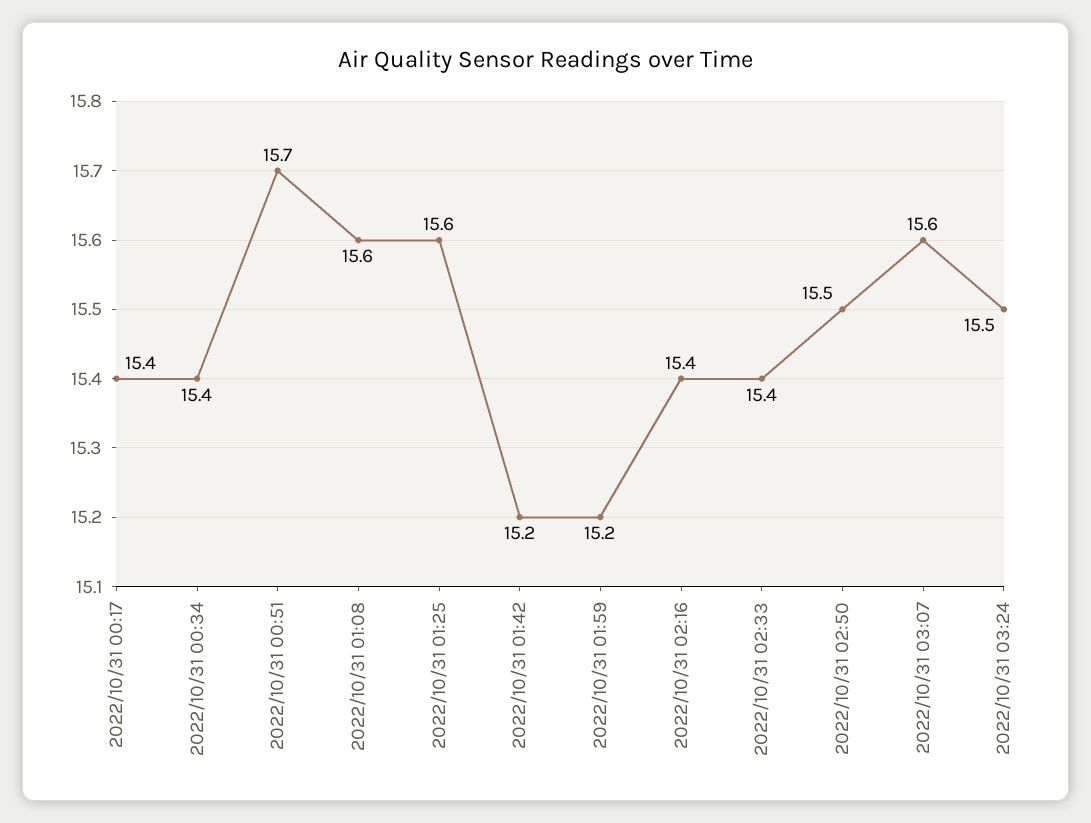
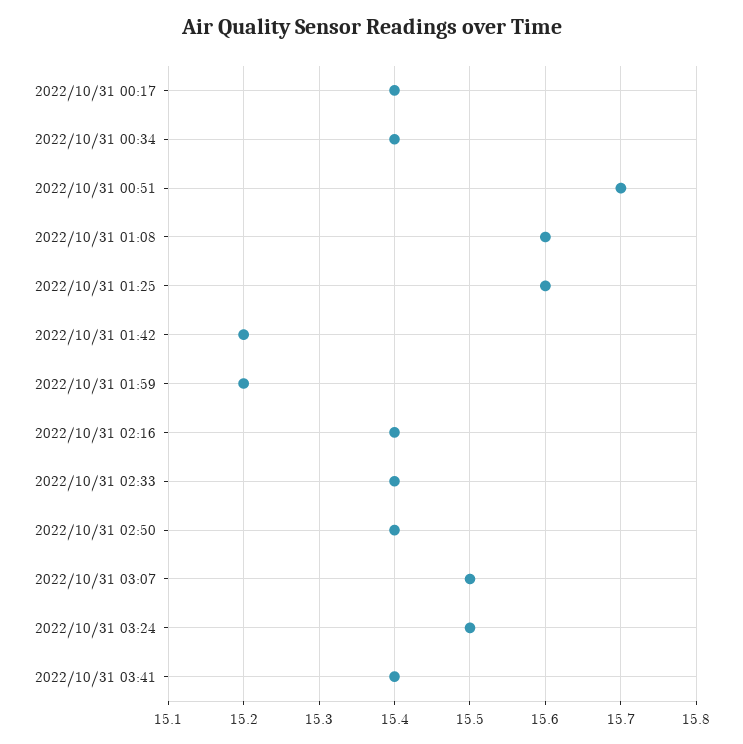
2022/10/31 02:50: 15.5 -> 15.4
2022/10/31 03:07: 15.6 -> 15.5
2022/10/31 03:41: none -> 15.4

